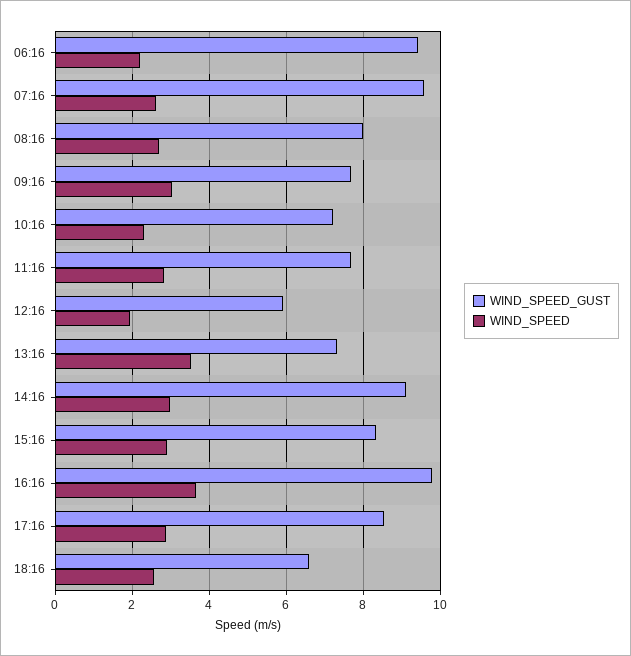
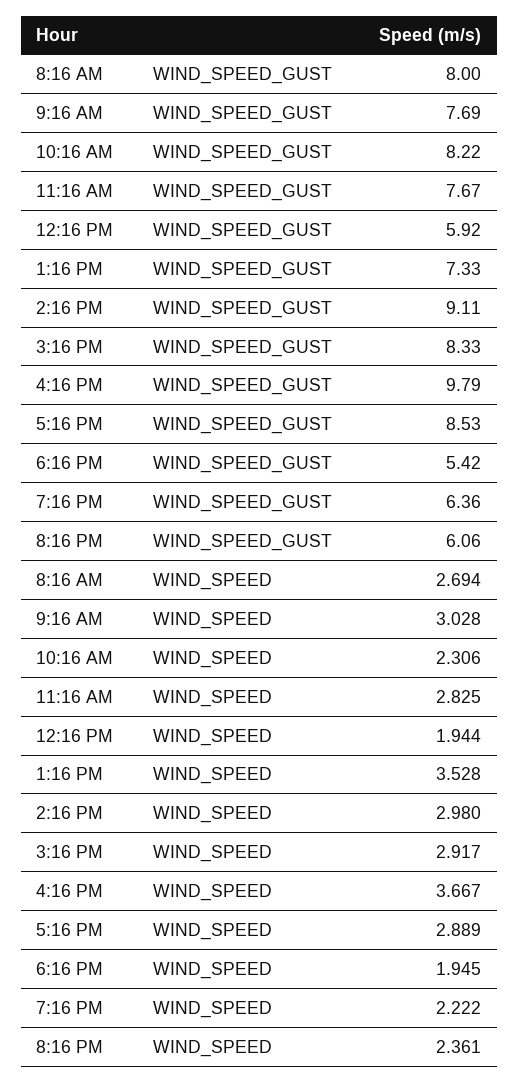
WIND_SPEED_GUST, 06:16: 9.4 -> none
WIND_SPEED, 06:16: 2.2 -> none
WIND_SPEED_GUST, 07:16: 9.6 -> none
WIND_SPEED, 07:16: 2.6 -> none
WIND_SPEED_GUST, 10:16: 7.2 -> 8.22
WIND_SPEED_GUST, 18:16: 6.6 -> 5.42
WIND_SPEED, 18:16: 2.6 -> 1.945
WIND_SPEED_GUST, 7:16 PM: none -> 6.36
WIND_SPEED_GUST, 8:16 PM: none -> 6.06
WIND_SPEED, 7:16 PM: none -> 2.222
WIND_SPEED, 8:16 PM: none -> 2.361

